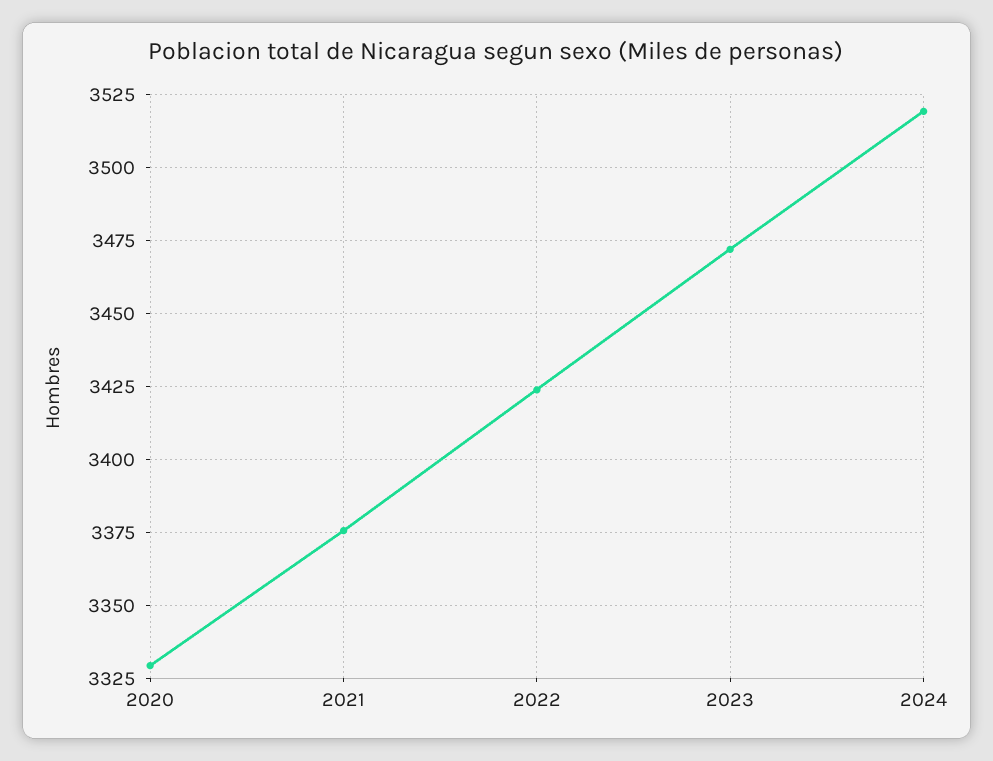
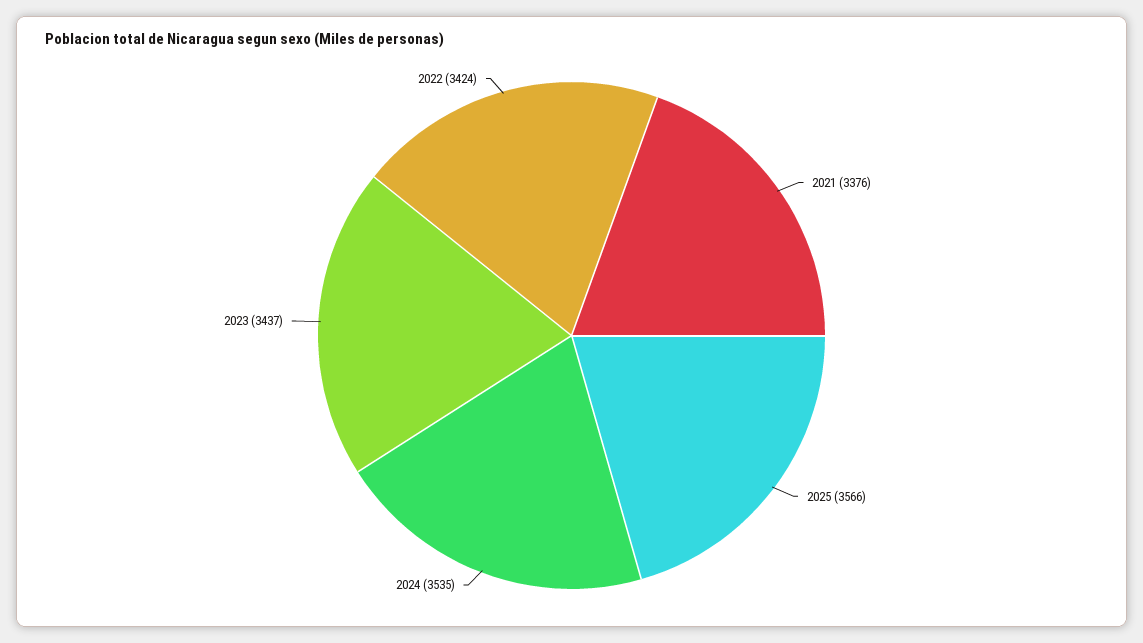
2020: 3330 -> none
2023: 3472.5 -> 3437
2024: 3520 -> 3535
2025: none -> 3566

